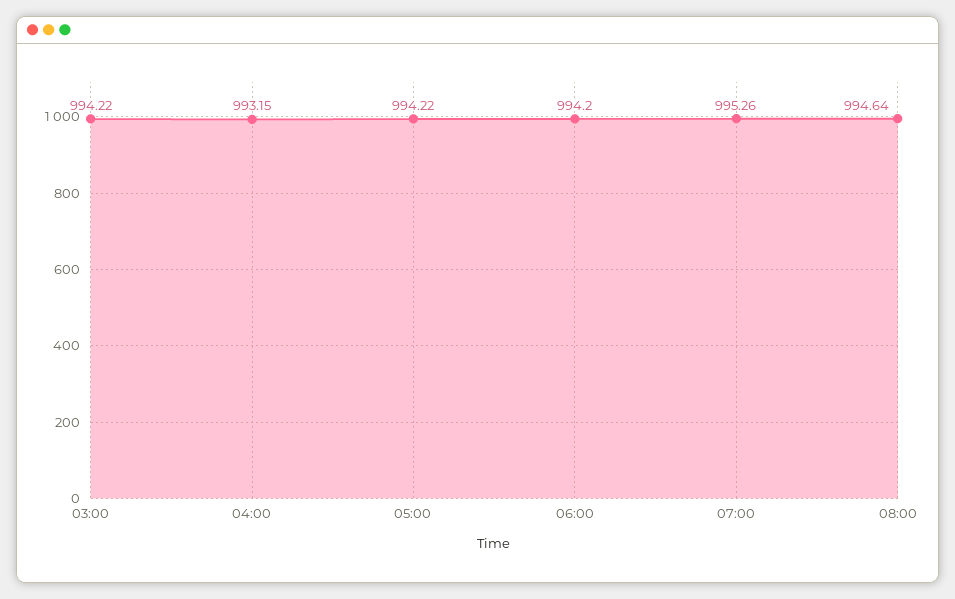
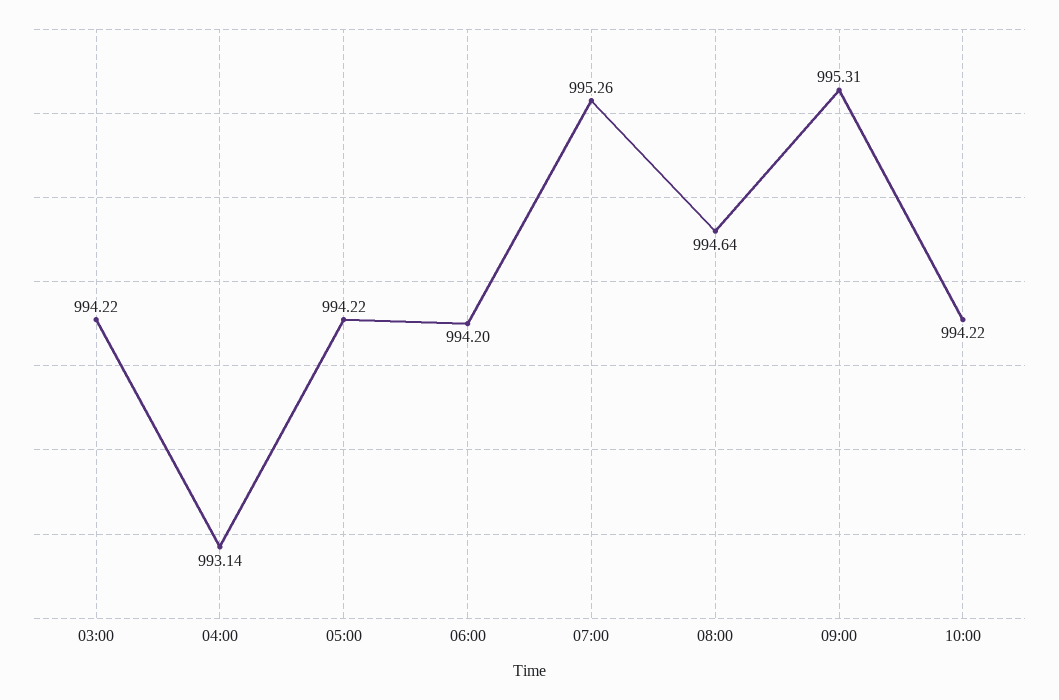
04:00: 993.15 -> 993.14
09:00: none -> 995.31
10:00: none -> 994.22

